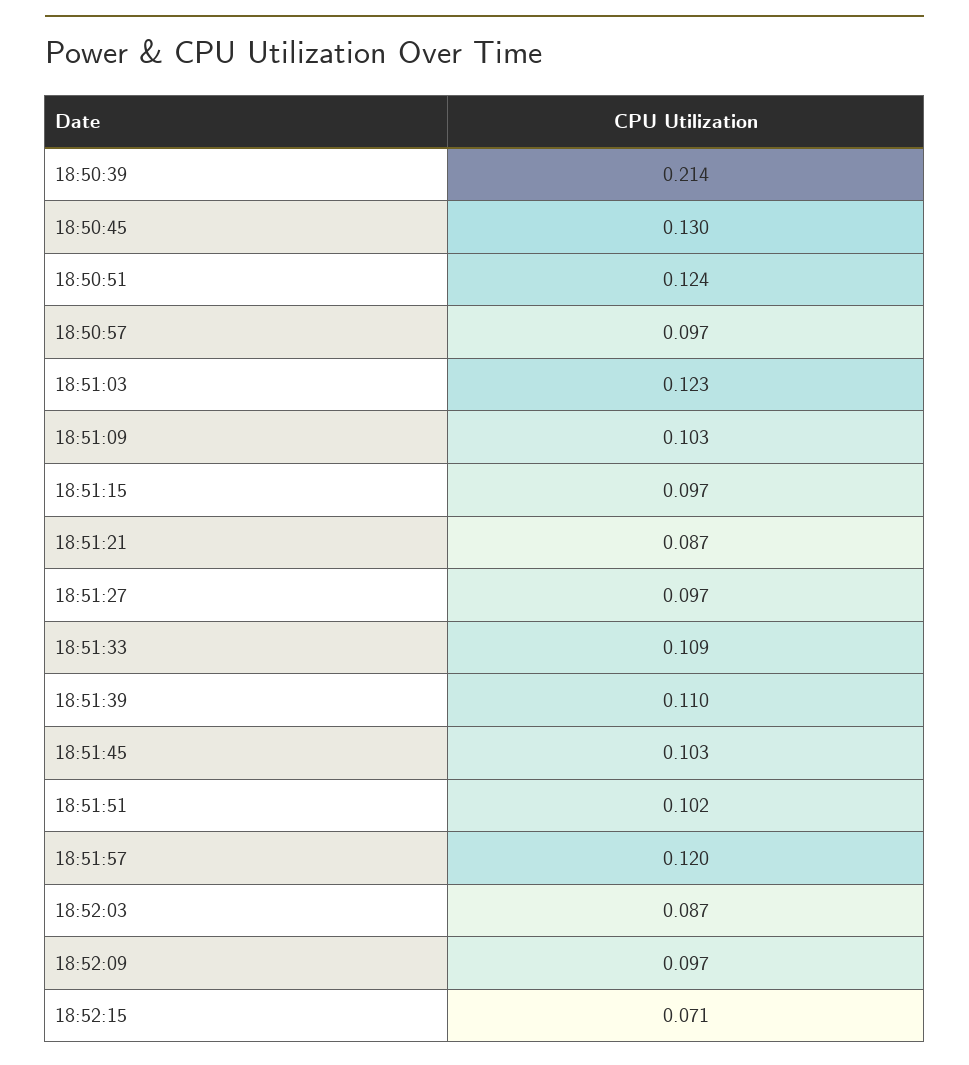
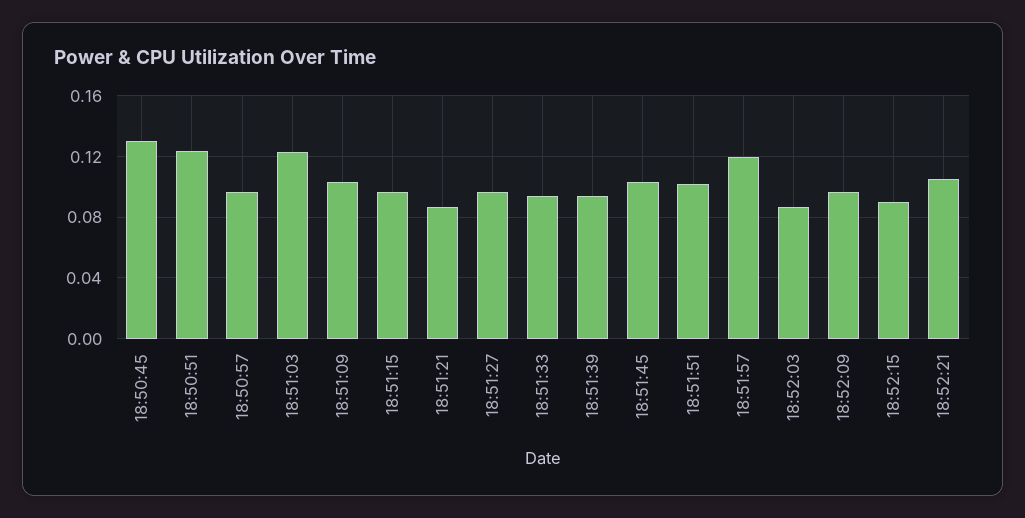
18:50:39: 0.214 -> none
18:51:33: 0.109 -> 0.095
18:51:39: 0.11 -> 0.095
18:52:15: 0.071 -> 0.09
18:52:21: none -> 0.105

